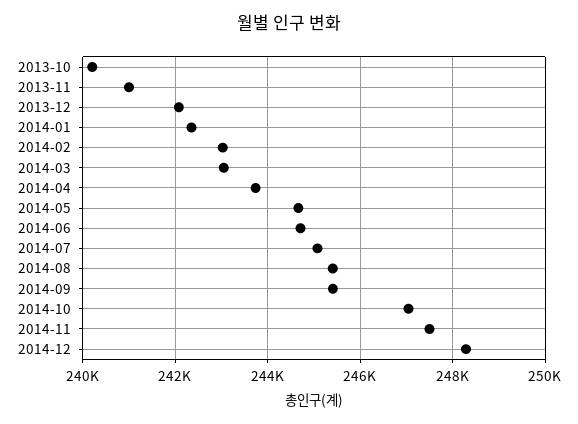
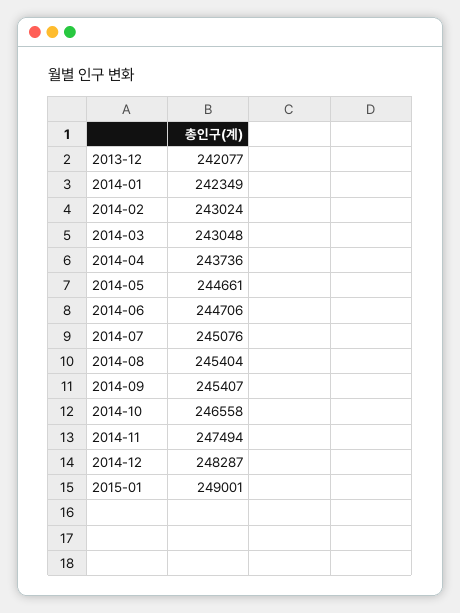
2013-10: 240200 -> none
2013-11: 241000 -> none
2014-10: 247000 -> 246558
2015-01: none -> 249001

